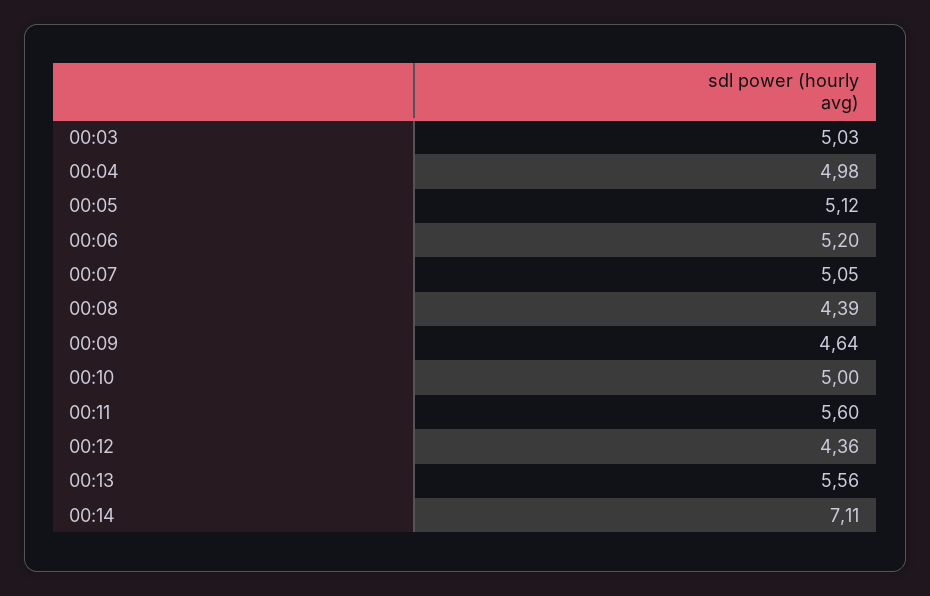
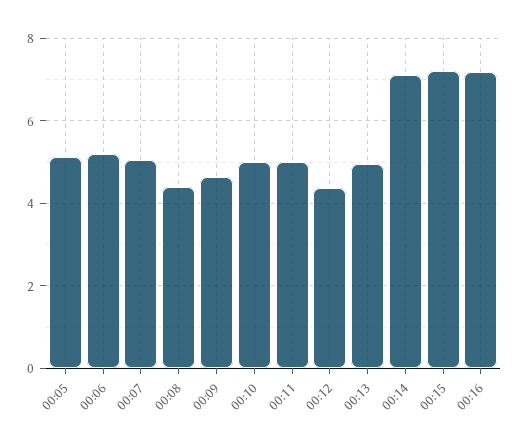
00:03: 5.03 -> none
00:04: 4.98 -> none
00:11: 5.6 -> 5
00:13: 5.56 -> 5
00:15: none -> 7.2
00:16: none -> 7.2

